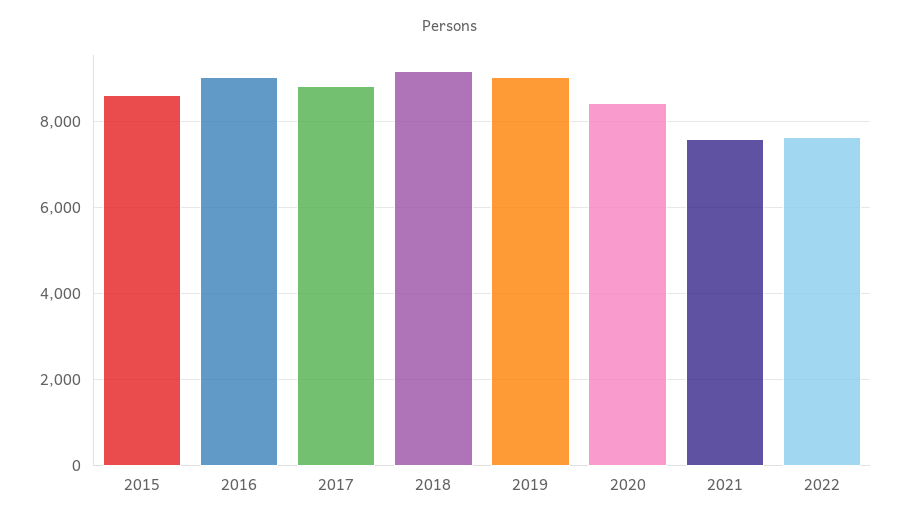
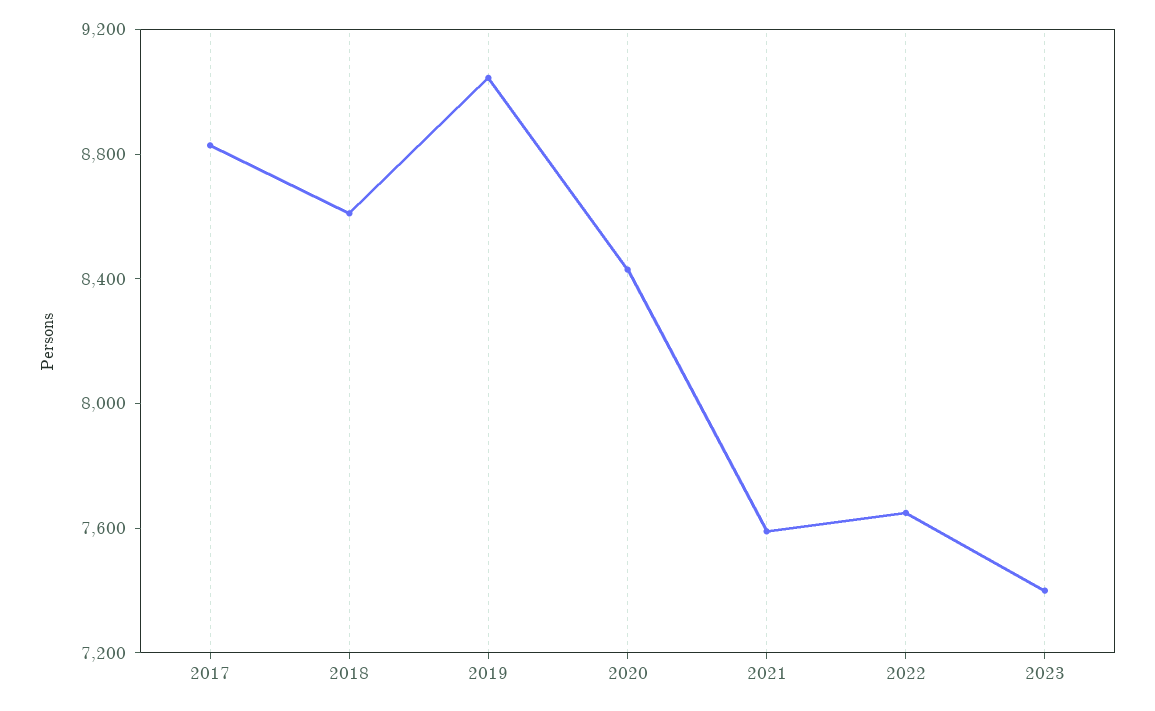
2015: 8600 -> none
2016: 9000 -> none
2018: 9200 -> 8600
2023: none -> 7400

